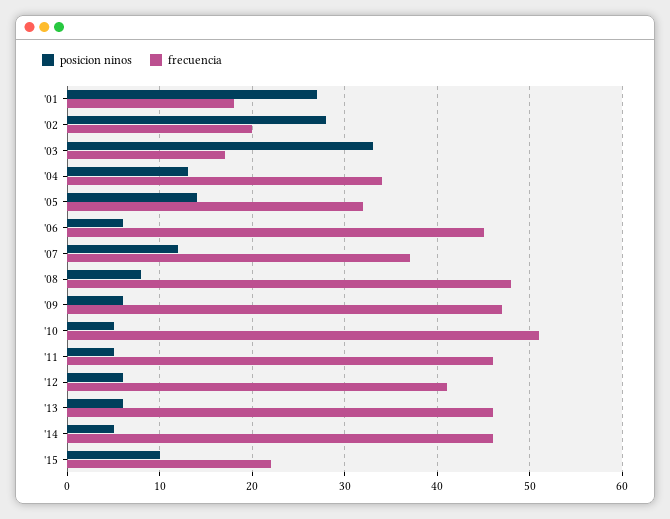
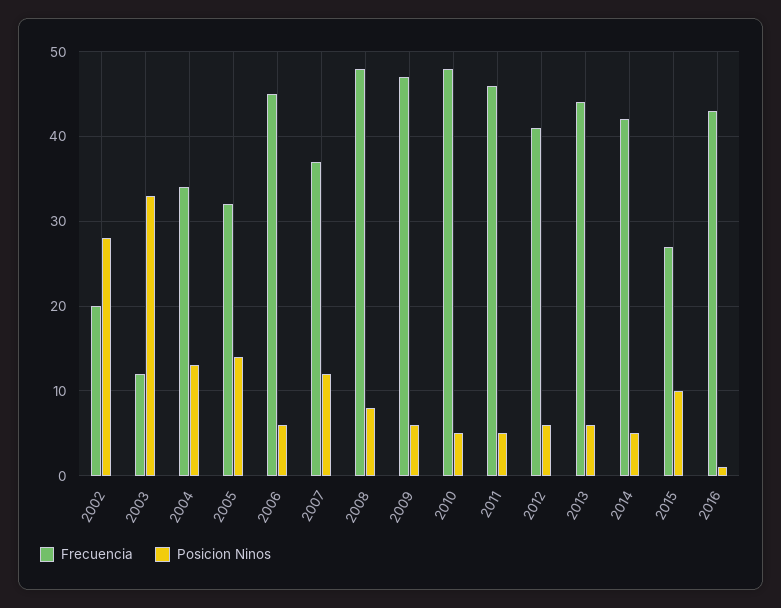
posicion ninos, '01: 27 -> none
frecuencia, '01: 18 -> none
frecuencia, '03: 17 -> 12
frecuencia, '10: 51 -> 48
frecuencia, '13: 46 -> 44
frecuencia, '14: 46 -> 42
frecuencia, '15: 22 -> 27
frecuencia, 2016: none -> 43
posicion ninos, 2016: none -> 1

